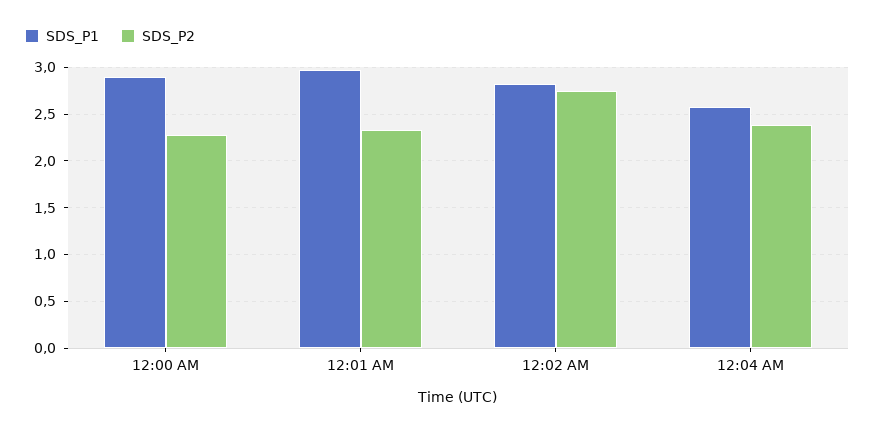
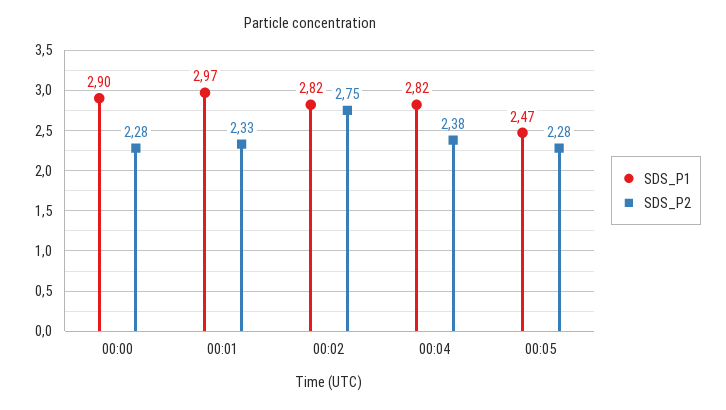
SDS_P1, 12:04 AM: 2.6 -> 2.82
SDS_P1, 00:05: none -> 2.47
SDS_P2, 00:05: none -> 2.28

